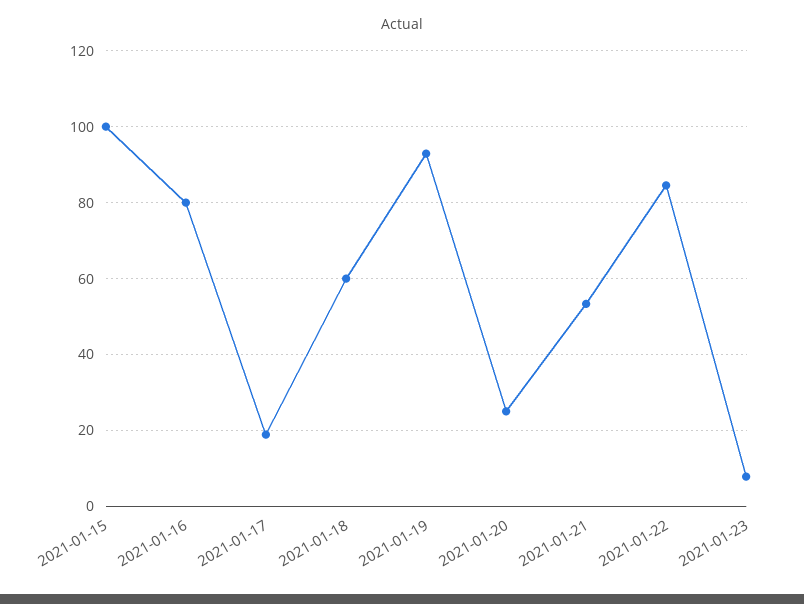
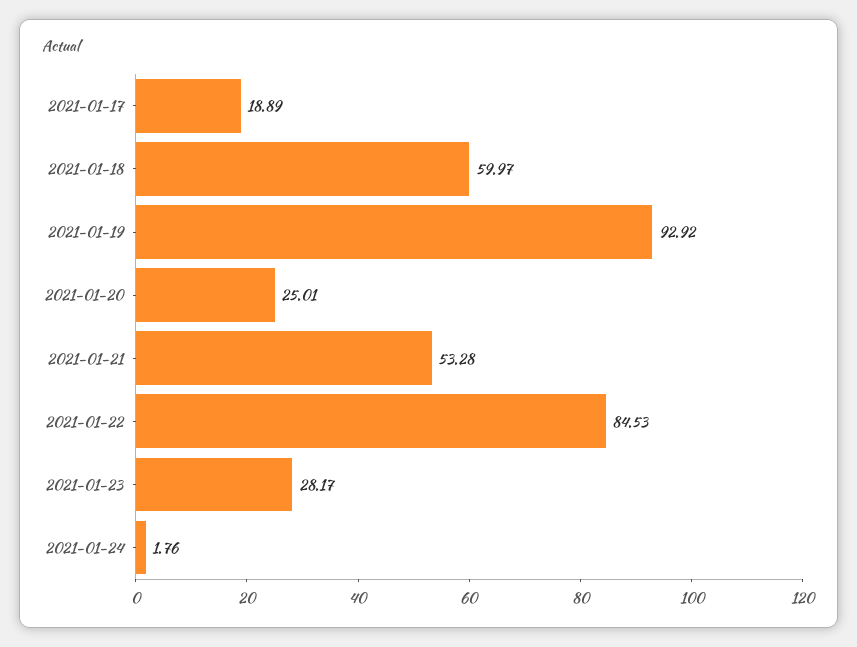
2021-01-15: 100 -> none
2021-01-16: 80 -> none
2021-01-23: 8 -> 28.17
2021-01-24: none -> 1.76

